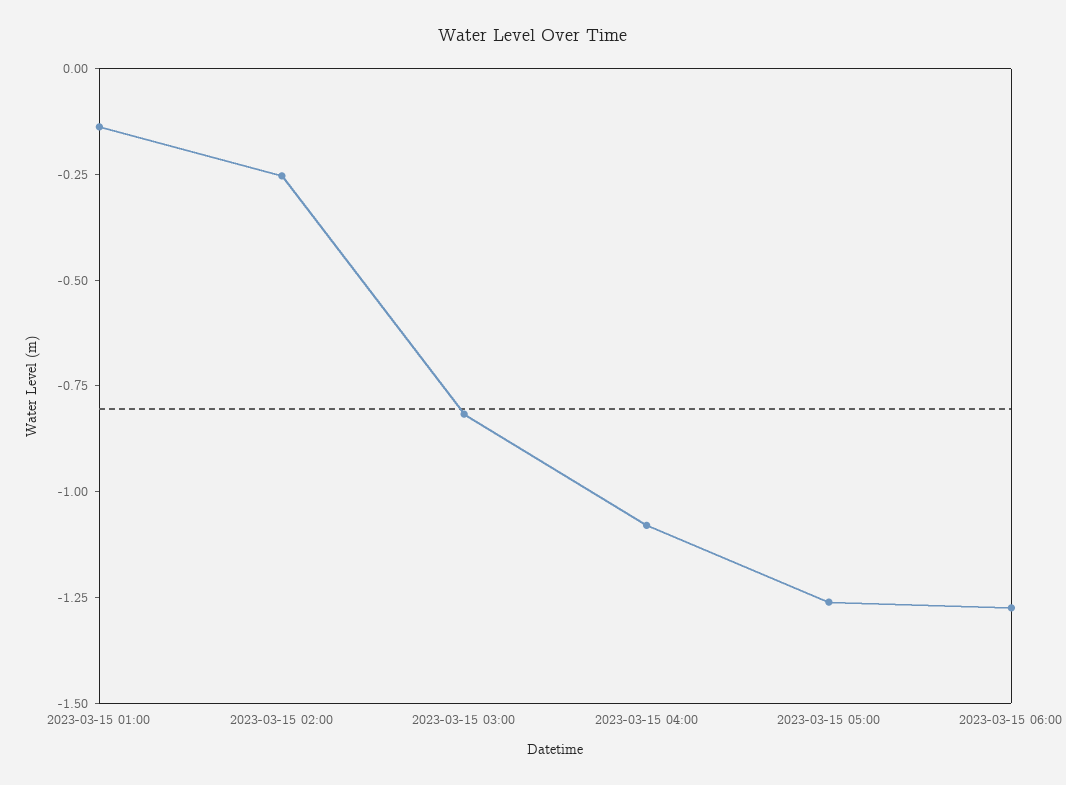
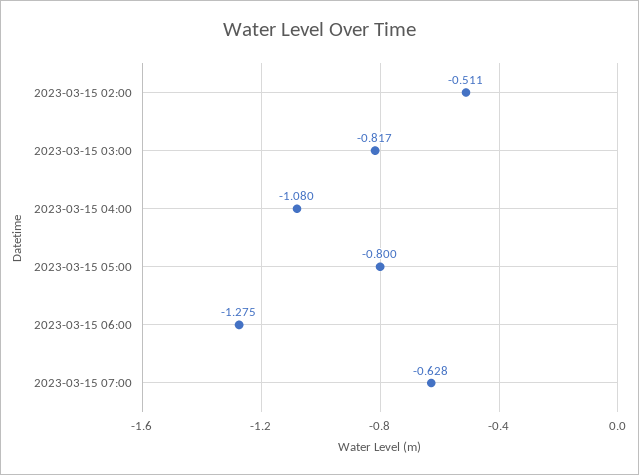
2023-03-15 01:00: -0.15 -> none
2023-03-15 02:00: -0.25 -> -0.511
2023-03-15 05:00: -1.25 -> -0.8
2023-03-15 07:00: none -> -0.628

